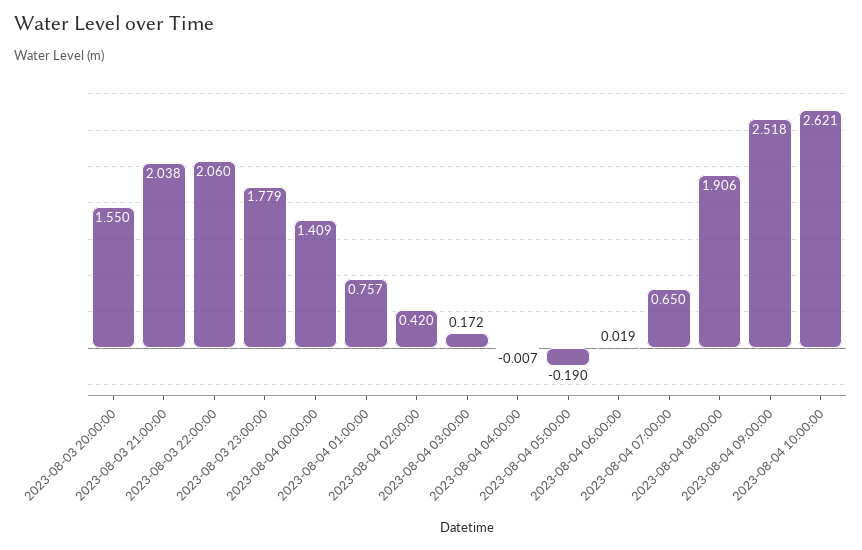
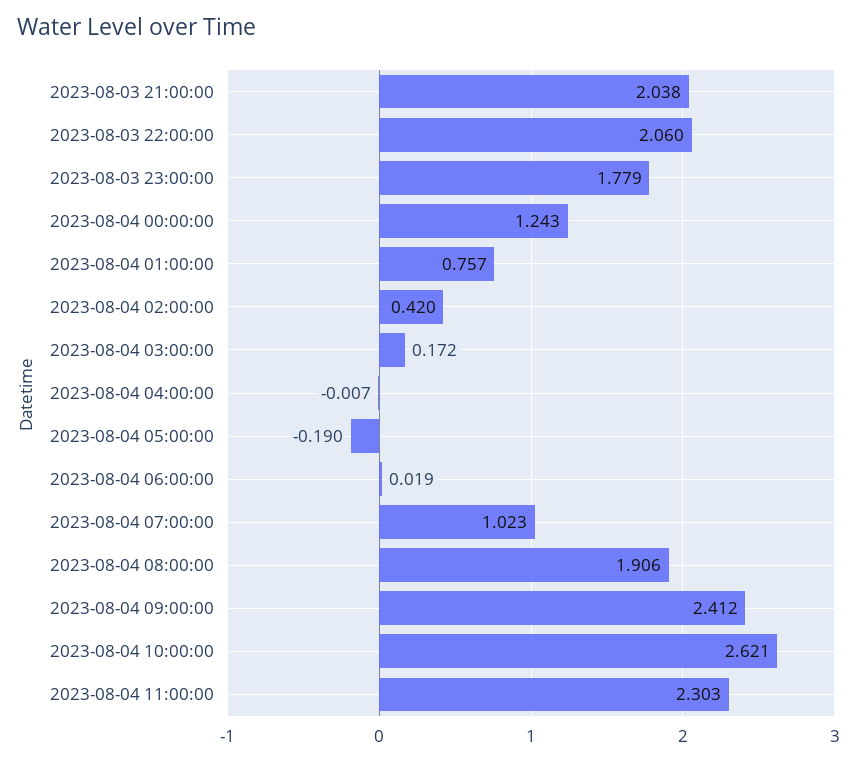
2023-08-03 20:00:00: 1.55 -> none
2023-08-04 00:00:00: 1.409 -> 1.243
2023-08-04 07:00:00: 0.65 -> 1.023
2023-08-04 09:00:00: 2.518 -> 2.412
2023-08-04 11:00:00: none -> 2.303

